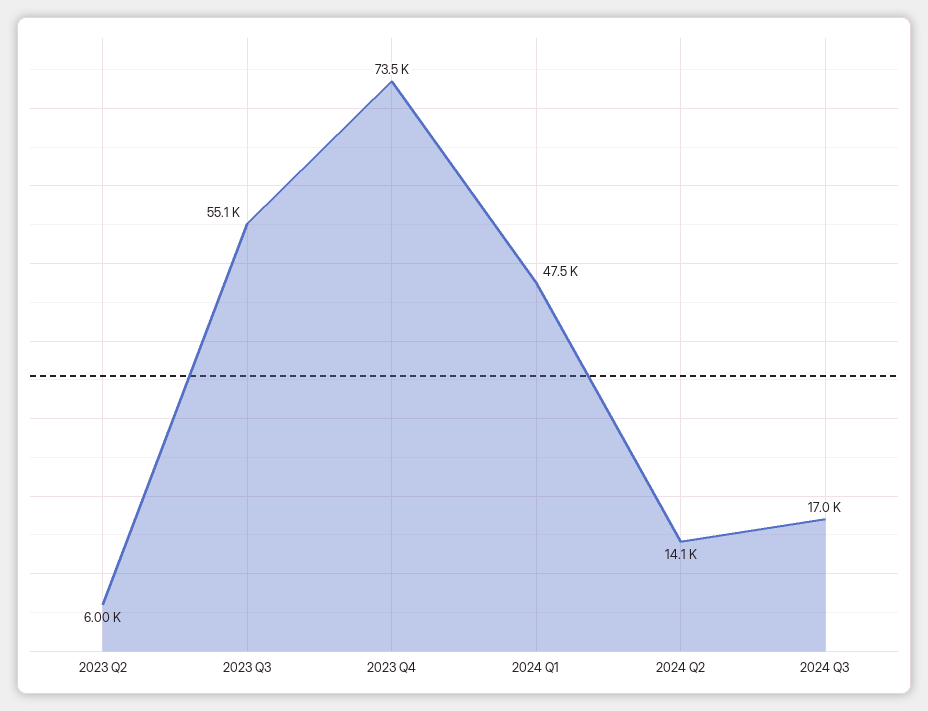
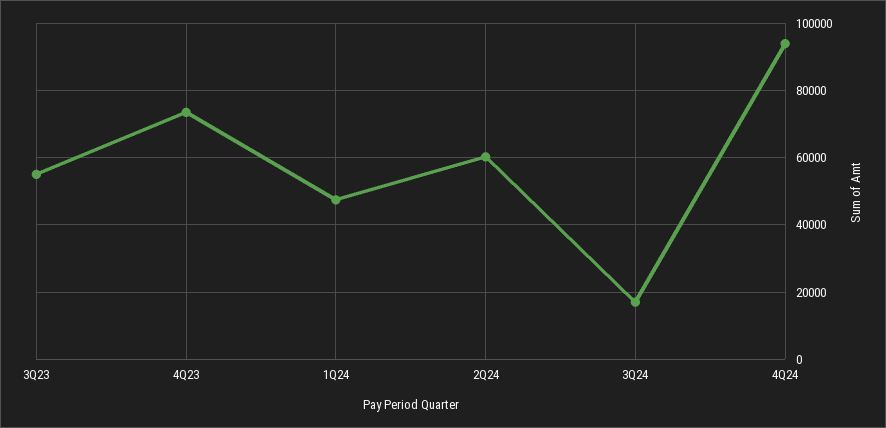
2023 Q2: 6000 -> none
2024 Q2: 14100 -> 60000
4Q24: none -> 94000

